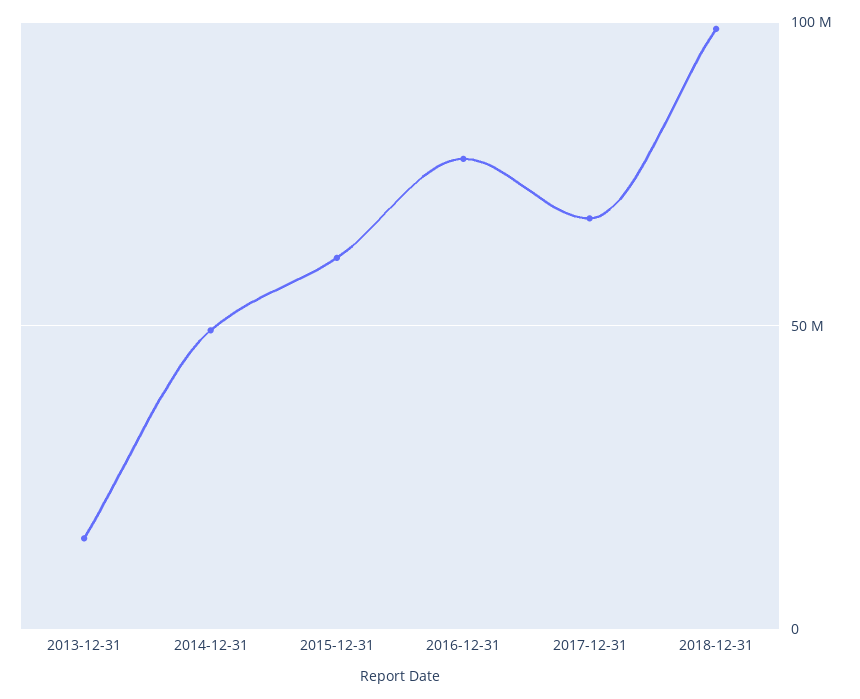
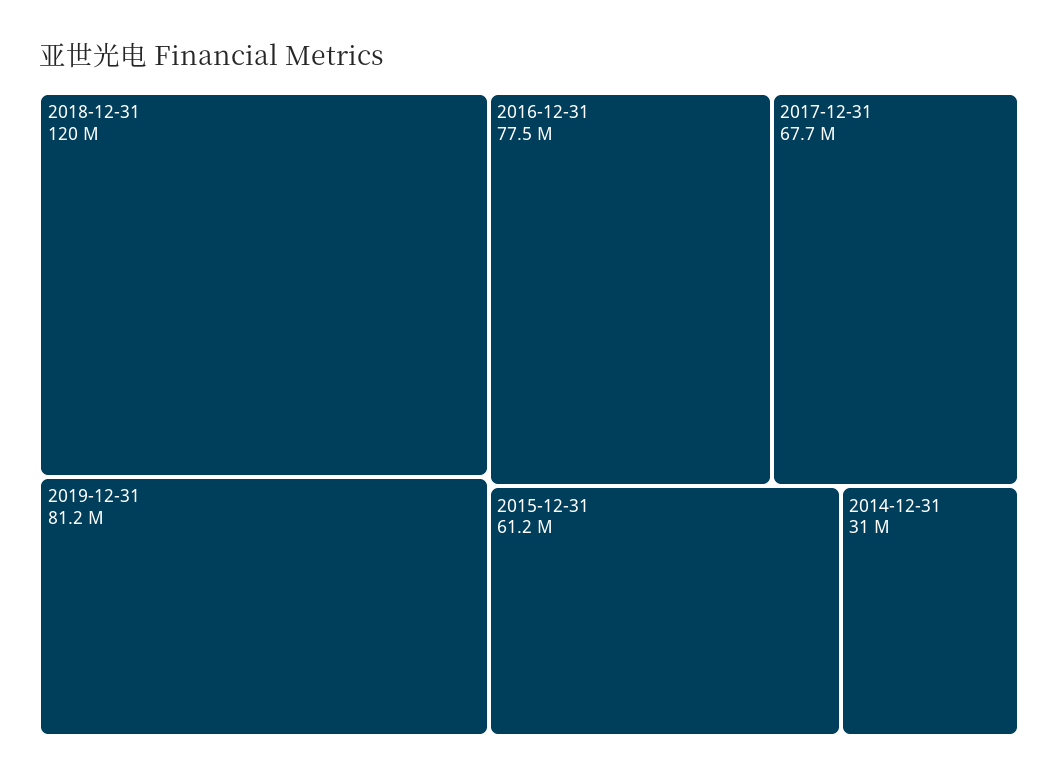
2013-12-31: 15000000 -> none
2014-12-31: 50000000 -> 31000000
2018-12-31: 100000000 -> 120000000
2019-12-31: none -> 81200000

